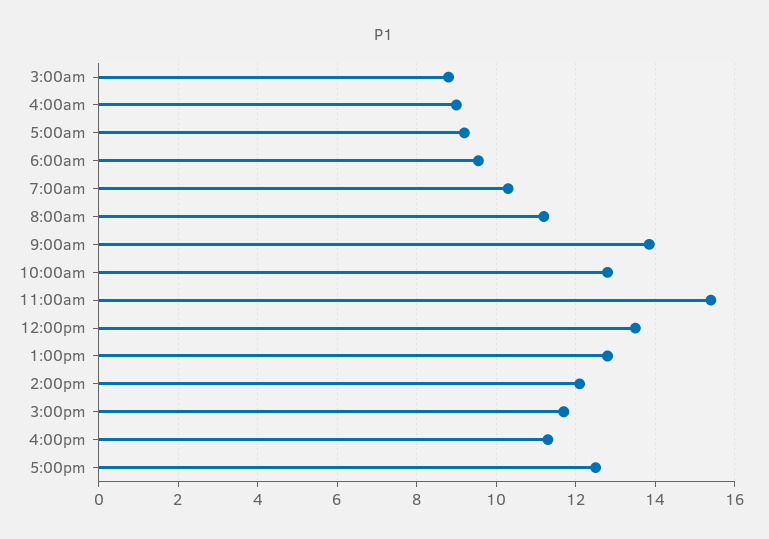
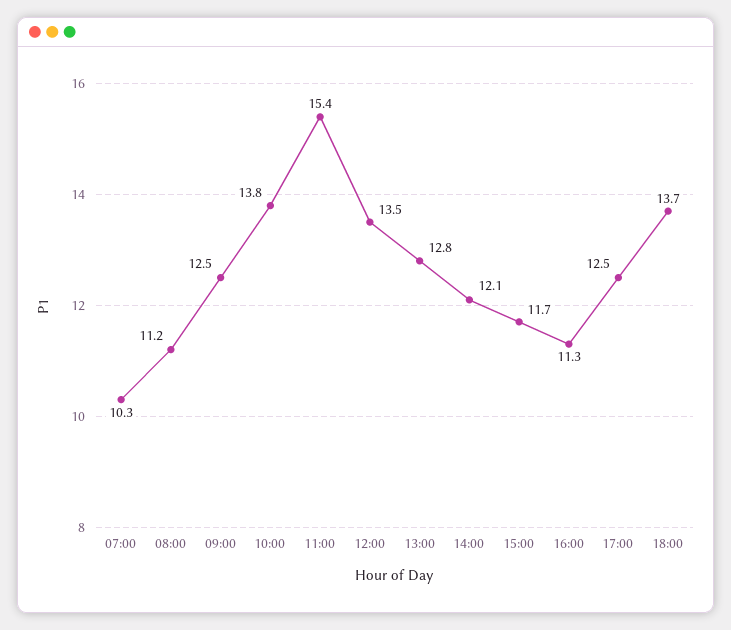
3:00am: 8.8 -> none
4:00am: 9 -> none
5:00am: 9.2 -> none
6:00am: 9.6 -> none
9:00am: 13.8 -> 12.5
10:00am: 12.8 -> 13.8
18:00: none -> 13.7

